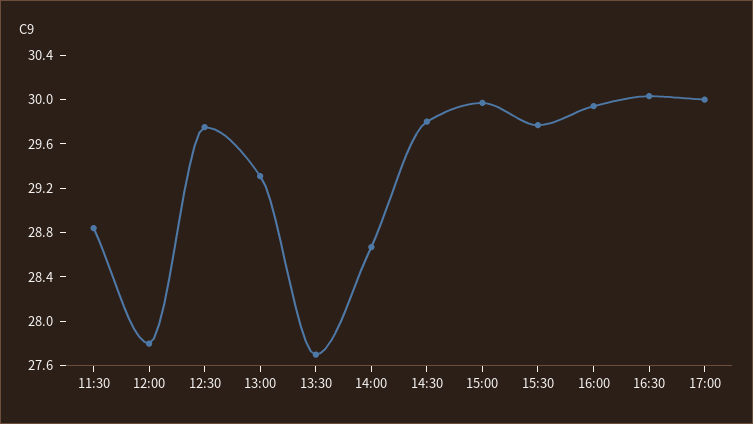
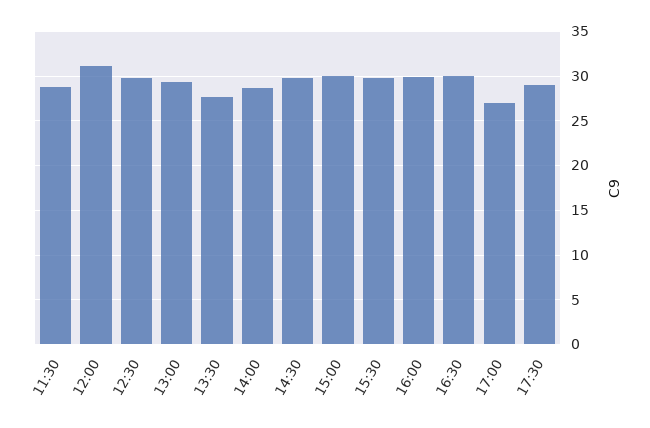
12:00: 27.8 -> 31
17:00: 30 -> 27
17:30: none -> 29

